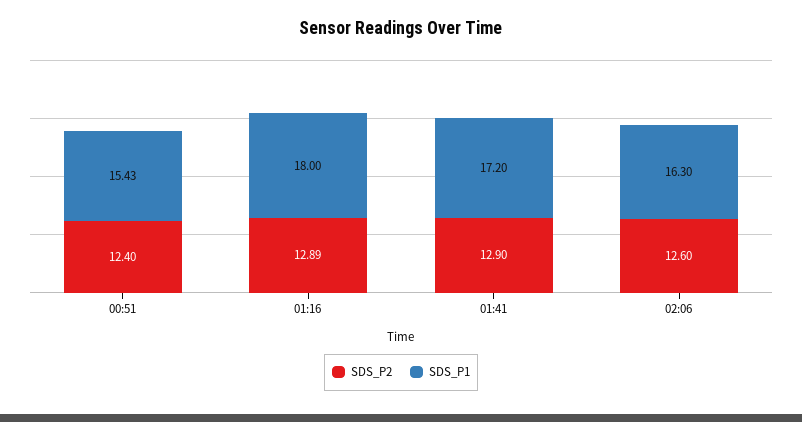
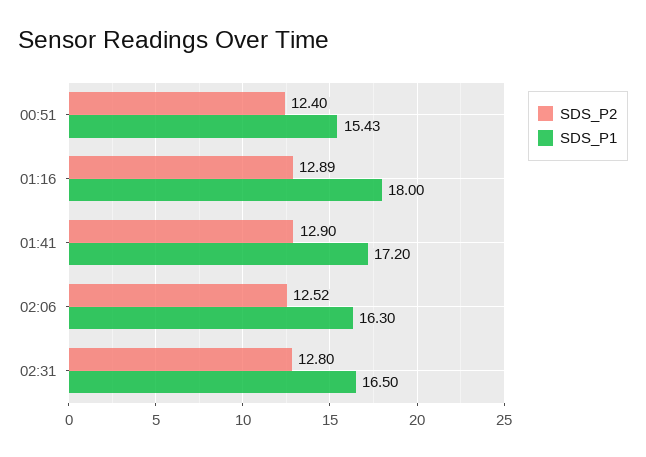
SDS_P2, 02:06: 12.6 -> 12.52
SDS_P2, 02:31: none -> 12.8
SDS_P1, 02:31: none -> 16.5

